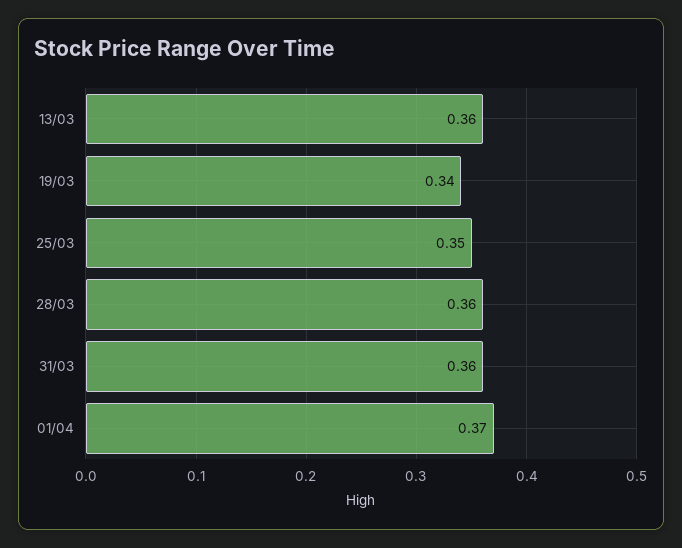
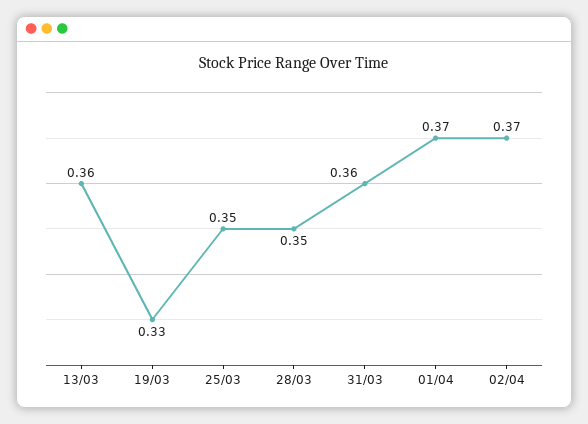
19/03: 0.34 -> 0.33
28/03: 0.36 -> 0.35
02/04: none -> 0.37

